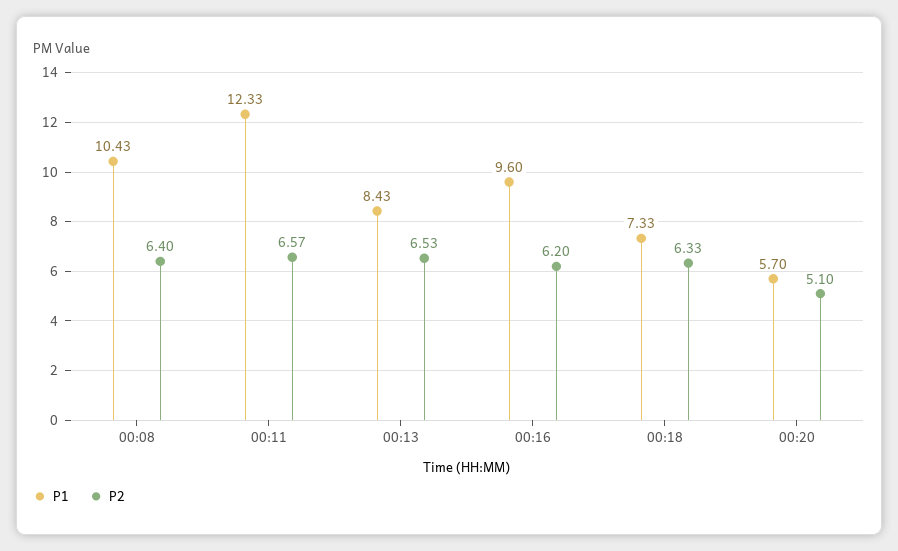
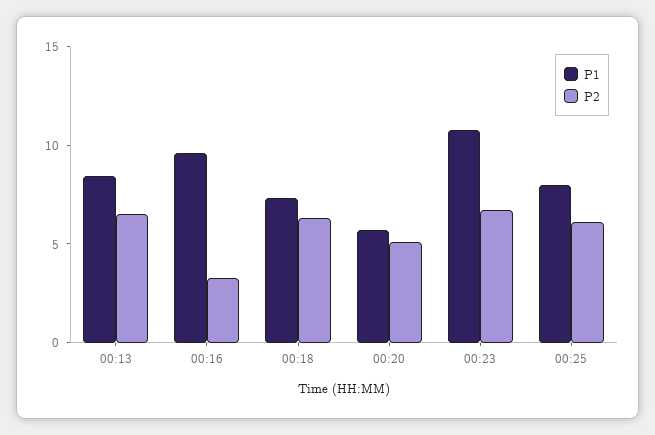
P1, 00:08: 10.43 -> none
P2, 00:08: 6.4 -> none
P1, 00:11: 12.33 -> none
P2, 00:11: 6.57 -> none
P2, 00:16: 6.2 -> 3
P1, 00:23: none -> 11
P2, 00:23: none -> 7
P1, 00:25: none -> 8
P2, 00:25: none -> 6

